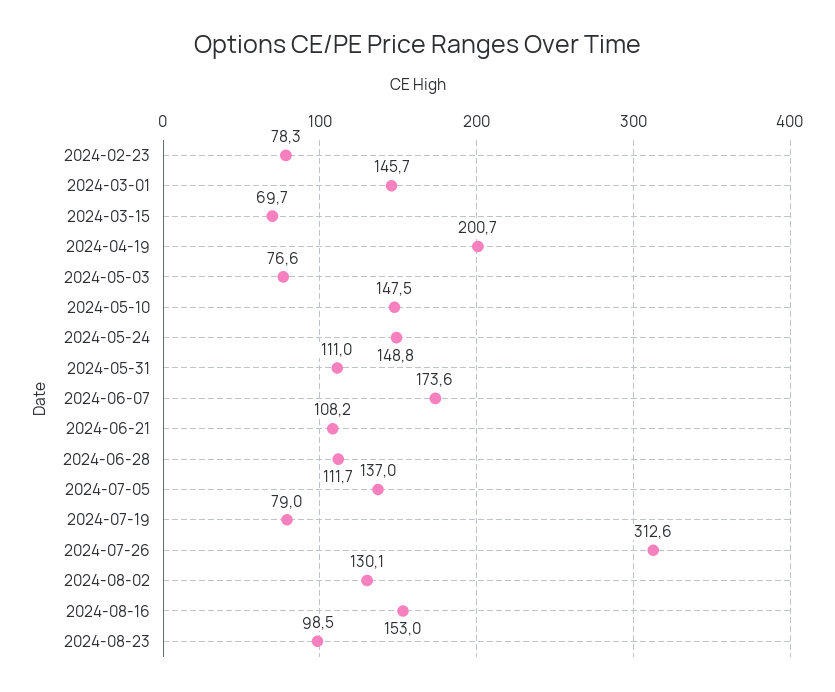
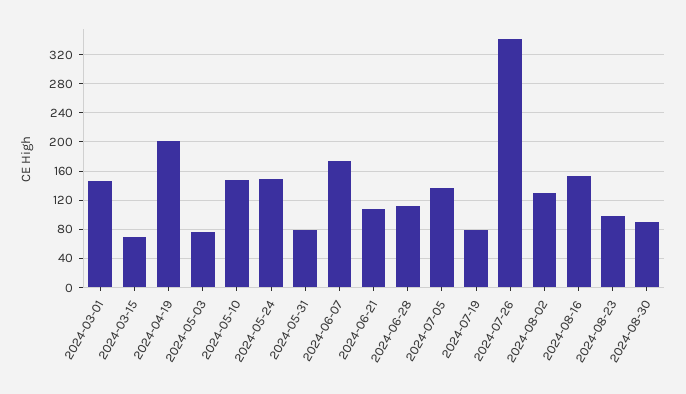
2024-02-23: 78.3 -> none
2024-05-31: 111 -> 80
2024-07-26: 312.6 -> 340
2024-08-30: none -> 90

